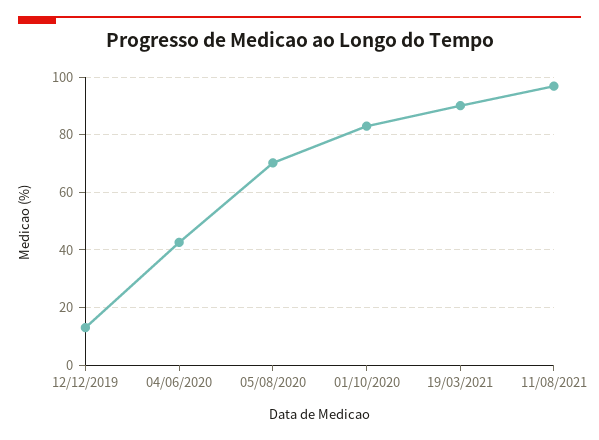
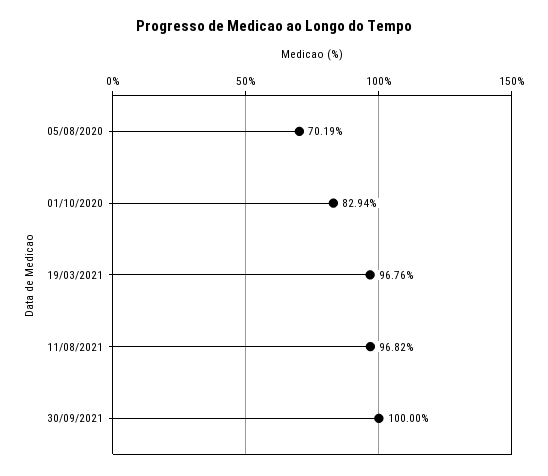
12/12/2019: 12.5 -> none
04/06/2020: 42.5 -> none
19/03/2021: 90 -> 96.76
30/09/2021: none -> 100

